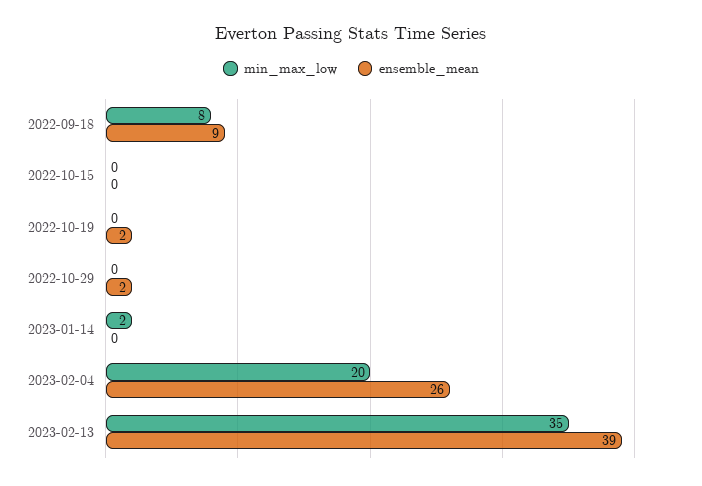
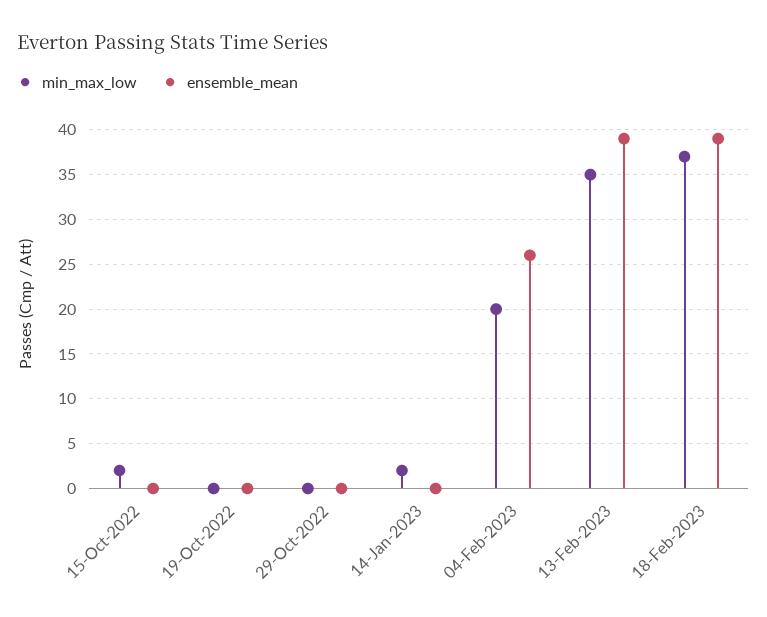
min_max_low, 2022-09-18: 8 -> none
ensemble_mean, 2022-09-18: 9 -> none
min_max_low, 2022-10-15: 0 -> 2
ensemble_mean, 2022-10-19: 2 -> 0
ensemble_mean, 2022-10-29: 2 -> 0
min_max_low, 18-Feb-2023: none -> 37
ensemble_mean, 18-Feb-2023: none -> 39

